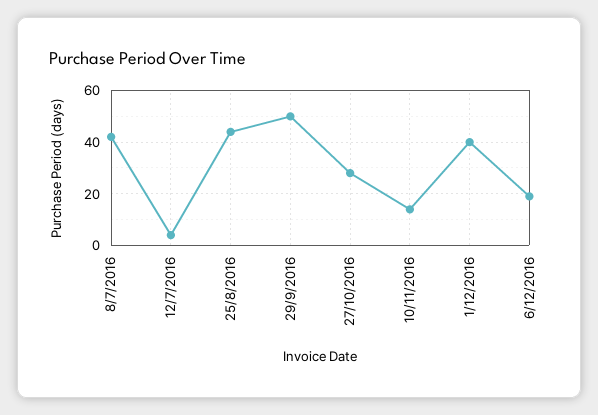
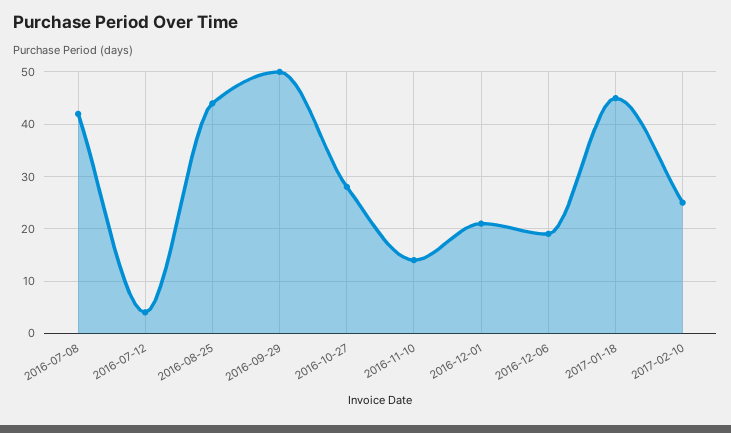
1/12/2016: 40 -> 20
2017-01-18: none -> 45
2017-02-10: none -> 25

